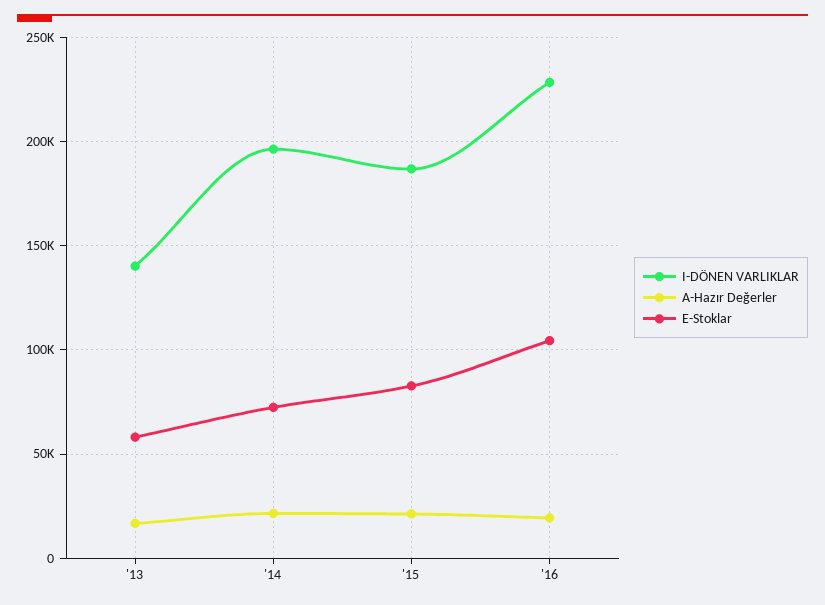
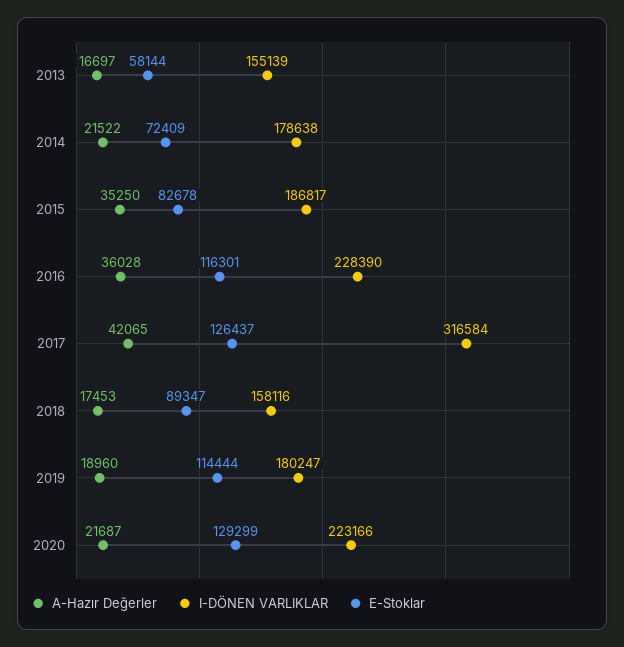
I-DÖNEN VARLIKLAR, '13: 140000 -> 155139
I-DÖNEN VARLIKLAR, '14: 195000 -> 178638
A-Hazır Değerler, '15: 20000 -> 35250
A-Hazır Değerler, '16: 20000 -> 36028
E-Stoklar, '16: 105000 -> 116301
A-Hazır Değerler, 2017: none -> 42065
I-DÖNEN VARLIKLAR, 2017: none -> 316584
E-Stoklar, 2017: none -> 126437
A-Hazır Değerler, 2018: none -> 17453
I-DÖNEN VARLIKLAR, 2018: none -> 158116
E-Stoklar, 2018: none -> 89347
A-Hazır Değerler, 2019: none -> 18960
I-DÖNEN VARLIKLAR, 2019: none -> 180247
E-Stoklar, 2019: none -> 114444
A-Hazır Değerler, 2020: none -> 21687
I-DÖNEN VARLIKLAR, 2020: none -> 223166
E-Stoklar, 2020: none -> 129299

